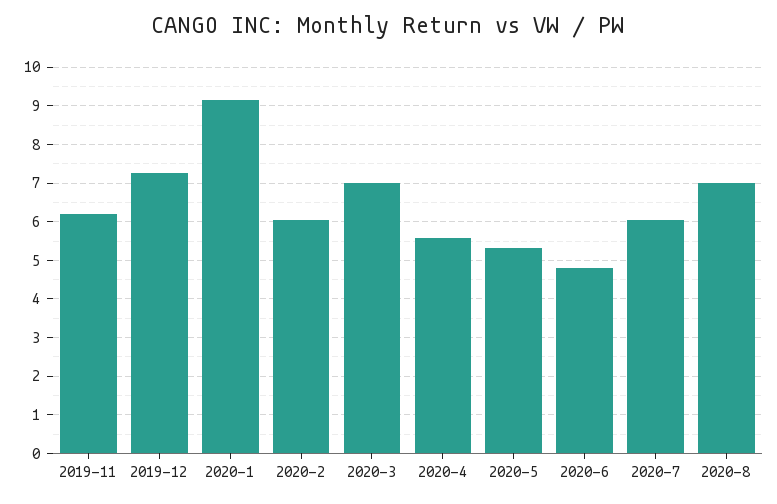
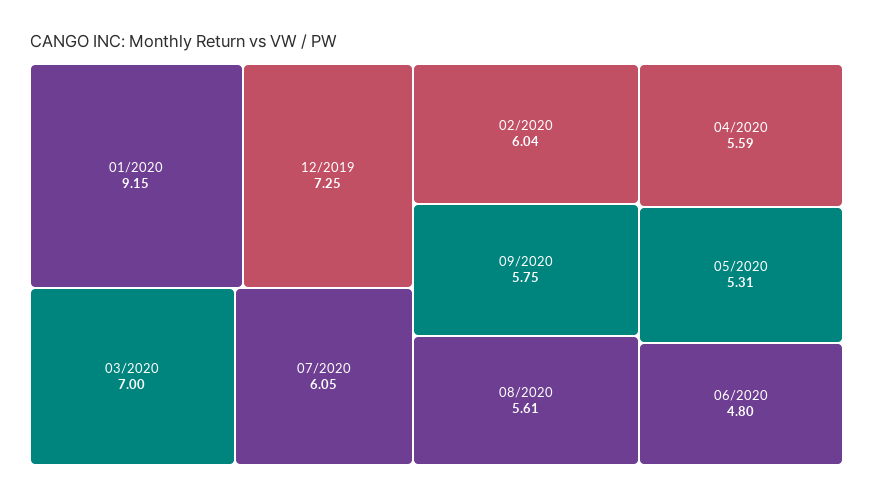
2019-11: 6.2 -> none
2020-8: 7 -> 5.61
09/2020: none -> 5.75

